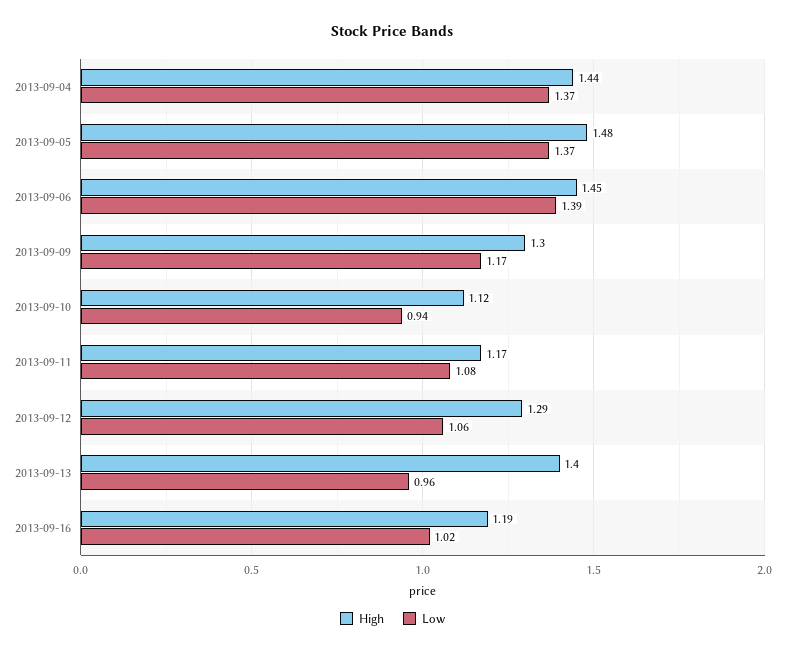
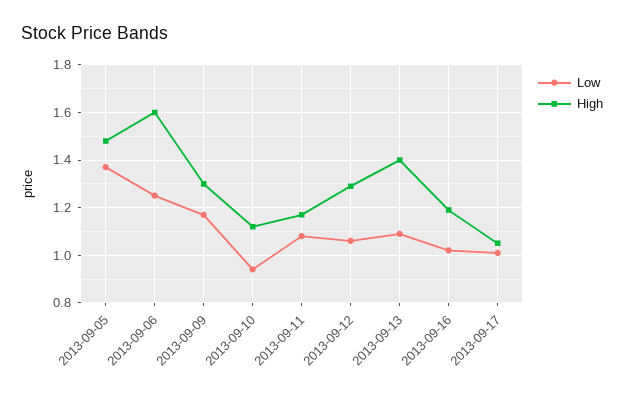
High, 2013-09-04: 1.44 -> none
Low, 2013-09-04: 1.37 -> none
High, 2013-09-06: 1.45 -> 1.6
Low, 2013-09-06: 1.39 -> 1.25
Low, 2013-09-13: 0.96 -> 1.1
Low, 2013-09-17: none -> 1
High, 2013-09-17: none -> 1.05

